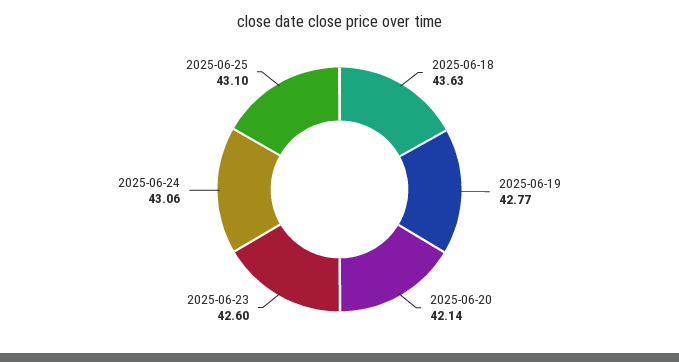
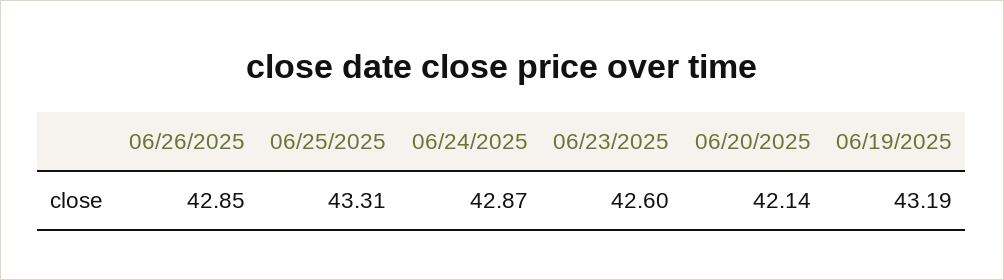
2025-06-18: 43.63 -> none
2025-06-19: 42.77 -> 43.19
2025-06-24: 43.06 -> 42.87
2025-06-25: 43.1 -> 43.31
06/26/2025: none -> 42.85

